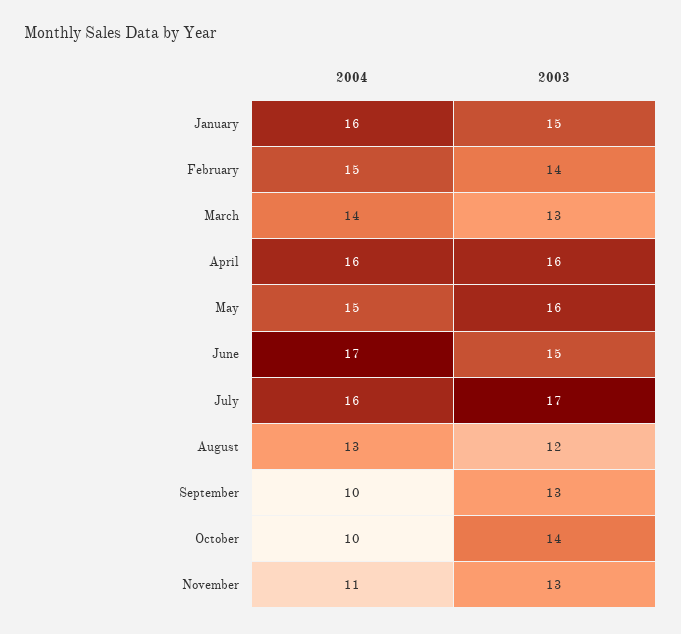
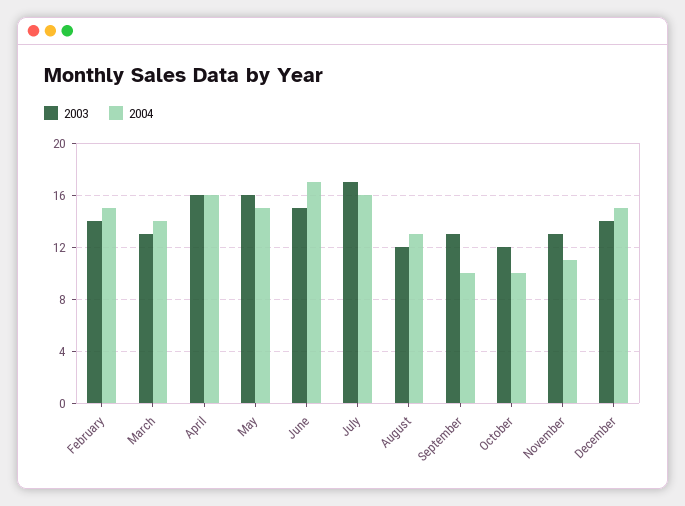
2004, January: 16 -> none
2003, January: 15 -> none
2003, October: 14 -> 12
2003, December: none -> 14
2004, December: none -> 15

